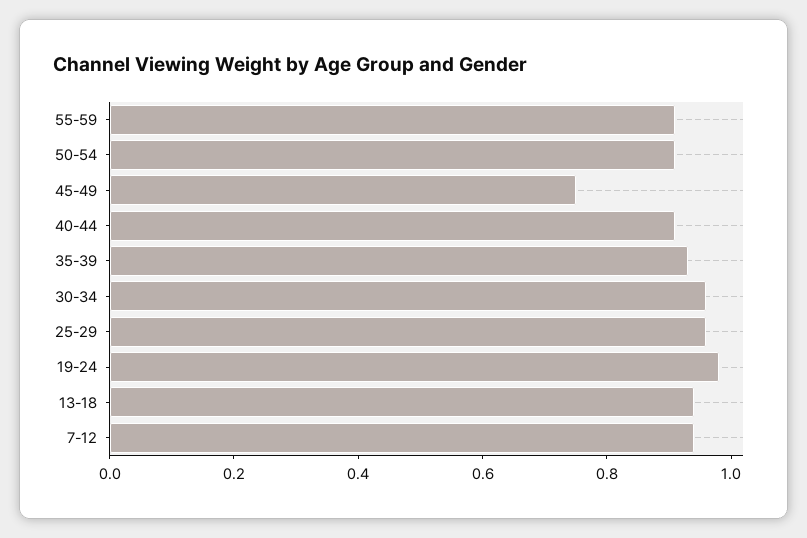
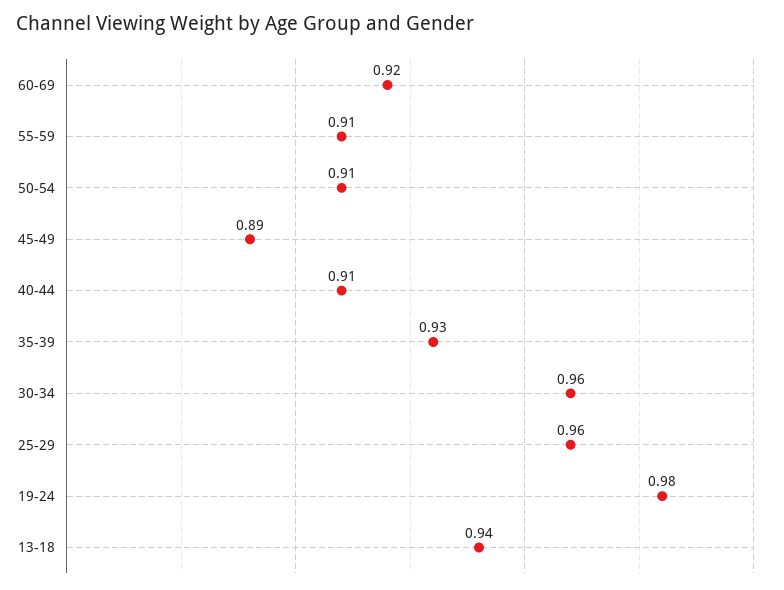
45-49: 0.75 -> 0.89
7-12: 0.95 -> none
60-69: none -> 0.92

